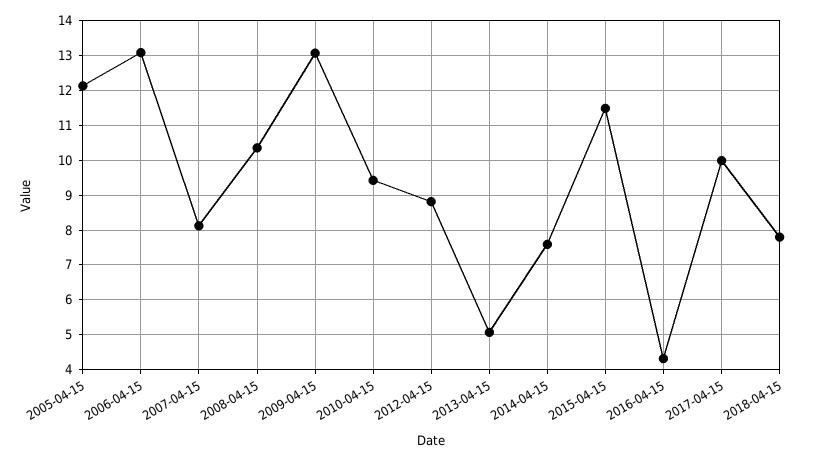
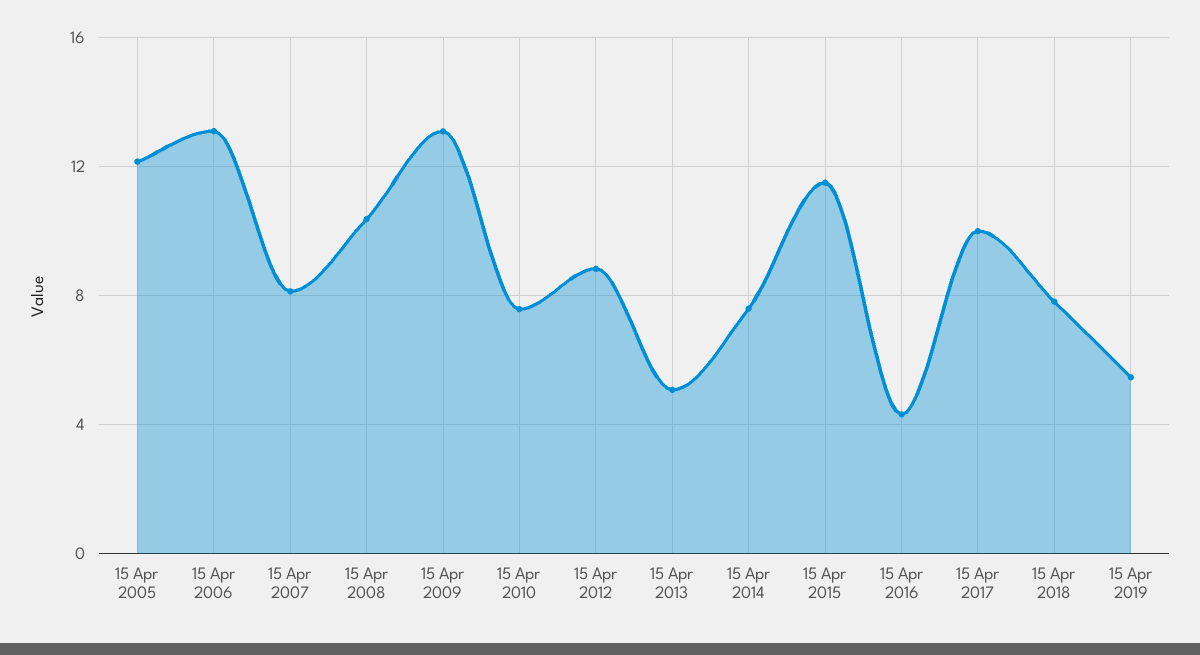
2010-04-15: 9.4 -> 7.5
15 Apr 2019: none -> 5.5

